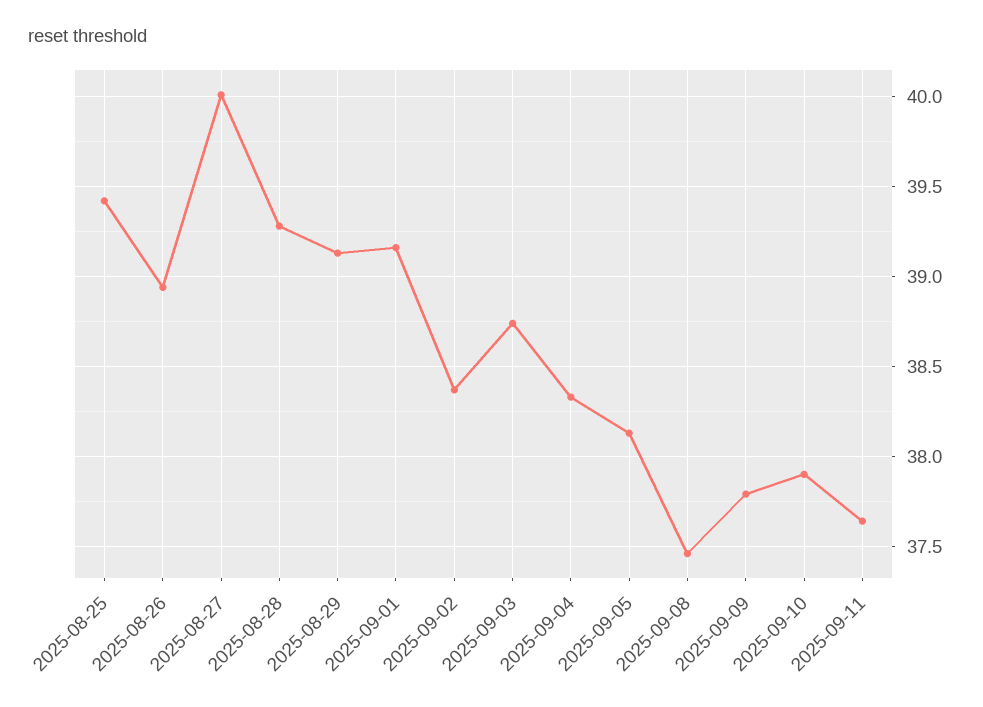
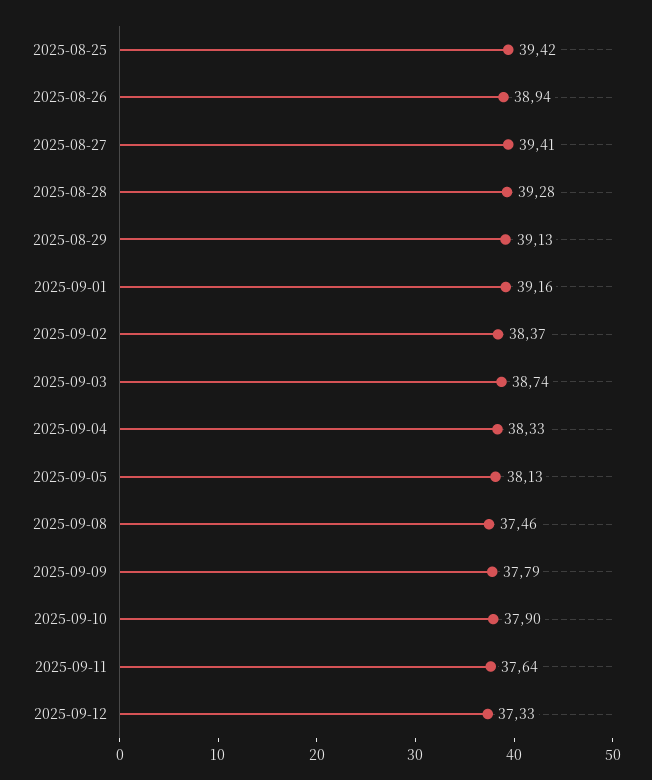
2025-08-27: 40 -> 39.41
2025-09-12: none -> 37.33

